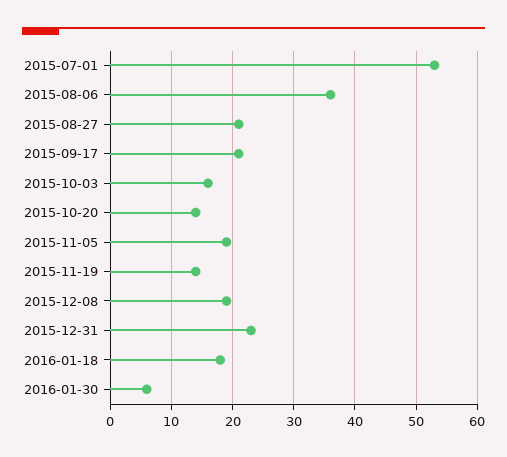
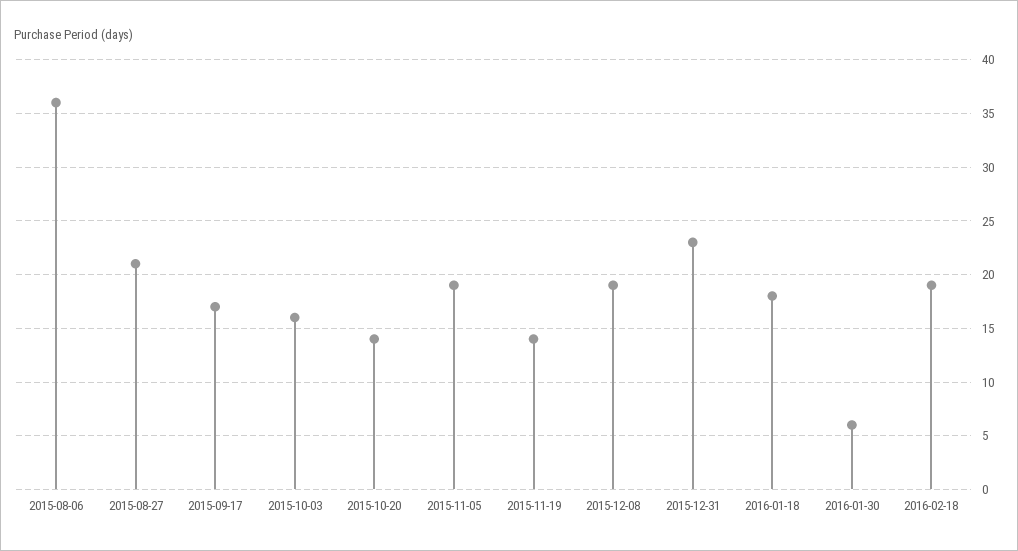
2015-07-01: 53 -> none
2015-09-17: 21 -> 17
2016-02-18: none -> 19

